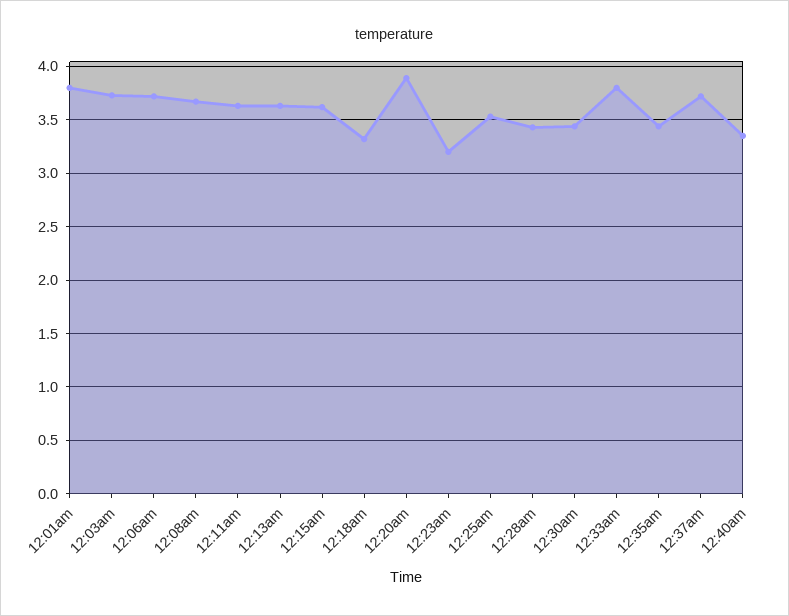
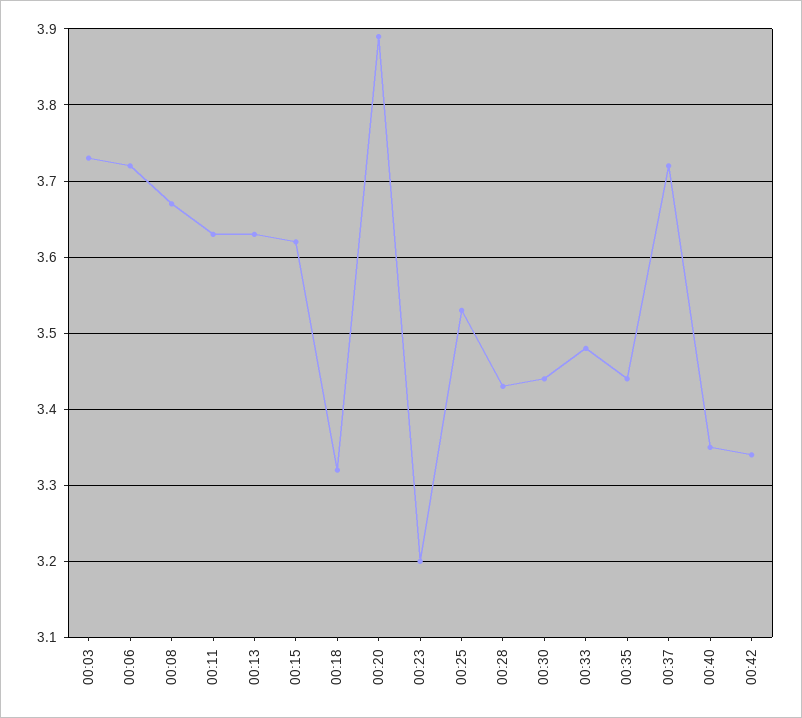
12:01am: 3.8 -> none
12:33am: 3.8 -> 3.48
00:42: none -> 3.34

